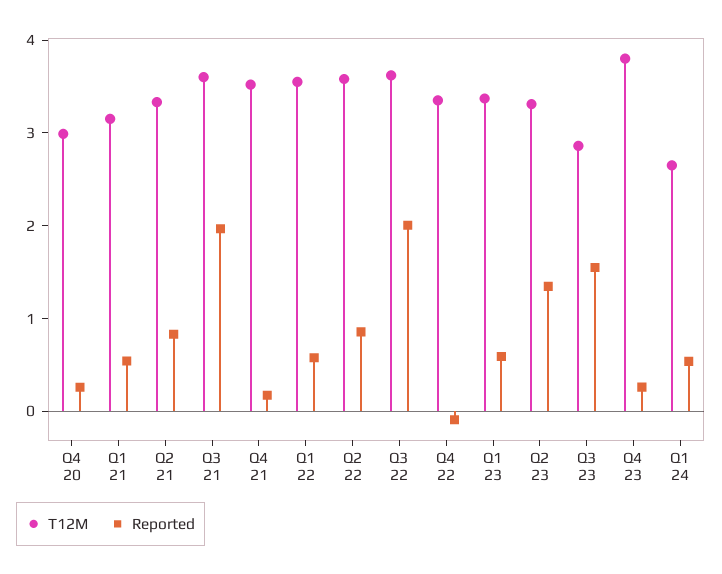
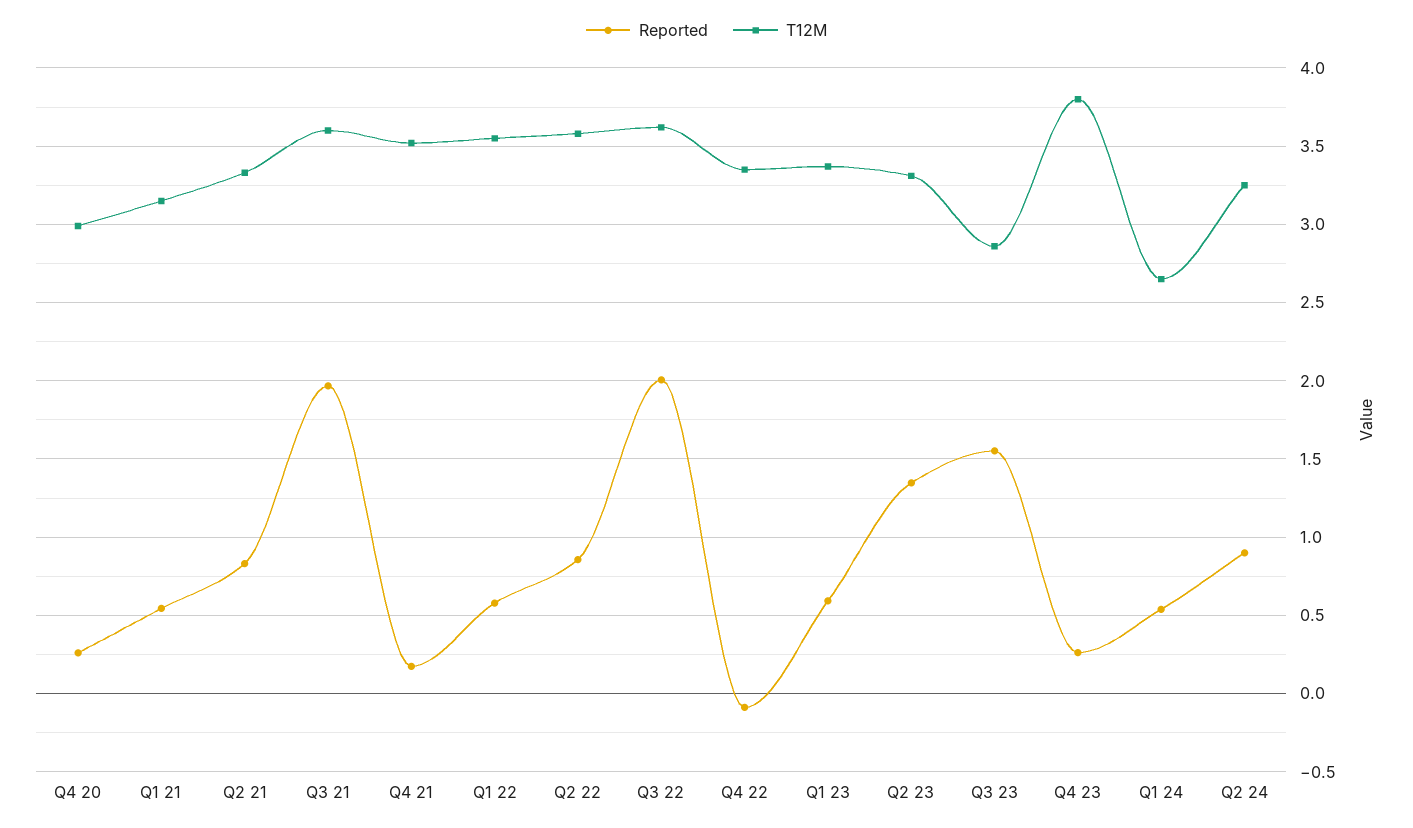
Reported, Q2 24: none -> 0.9
T12M, Q2 24: none -> 3.25

